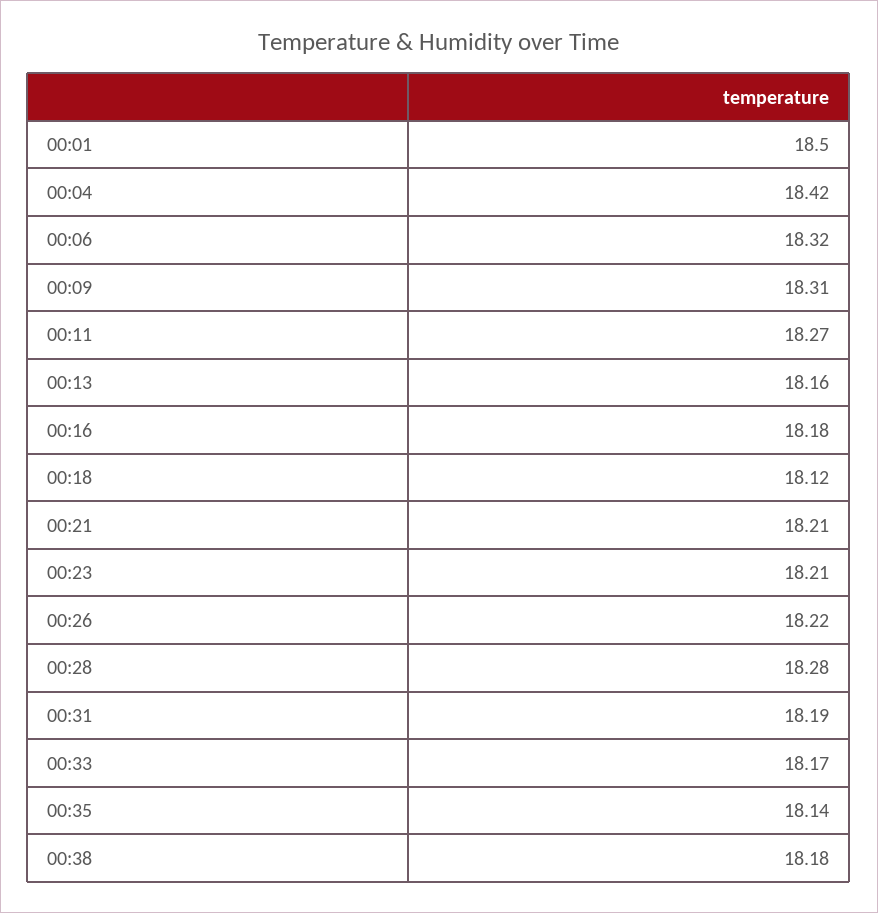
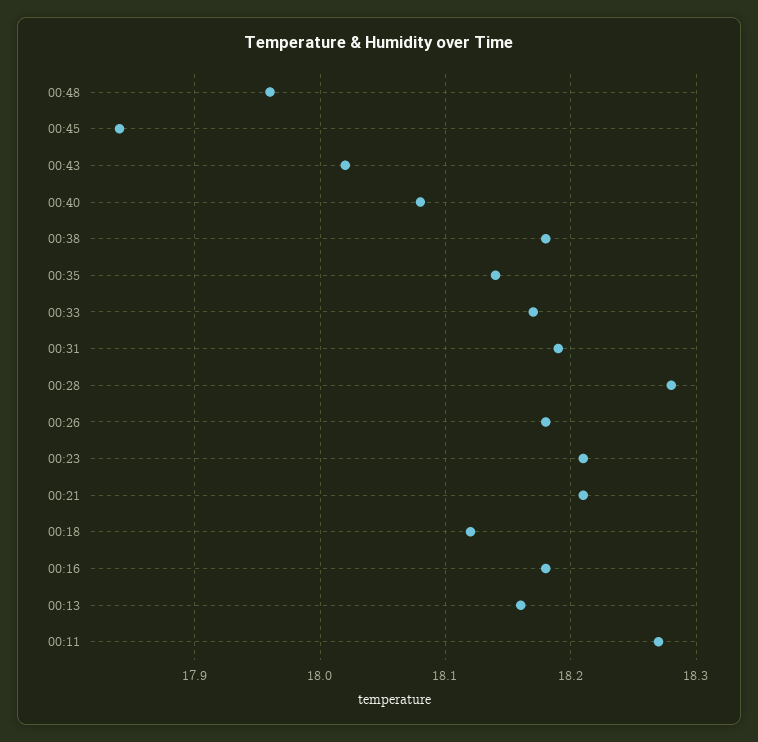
00:01: 18.5 -> none
00:04: 18.42 -> none
00:06: 18.32 -> none
00:09: 18.31 -> none
00:26: 18.22 -> 18.18
00:48: none -> 17.96
00:45: none -> 17.84
00:43: none -> 18.02
00:40: none -> 18.08

